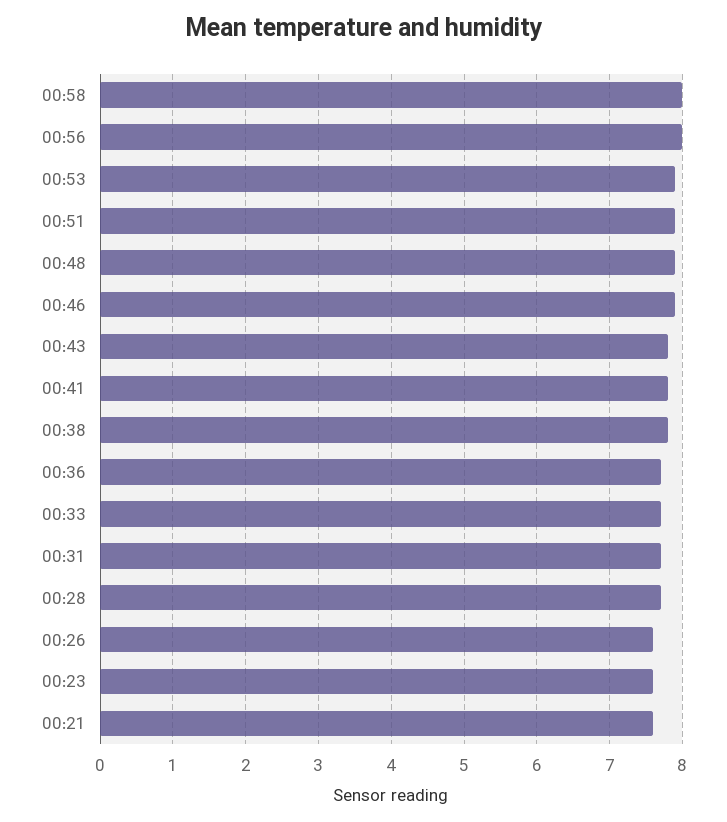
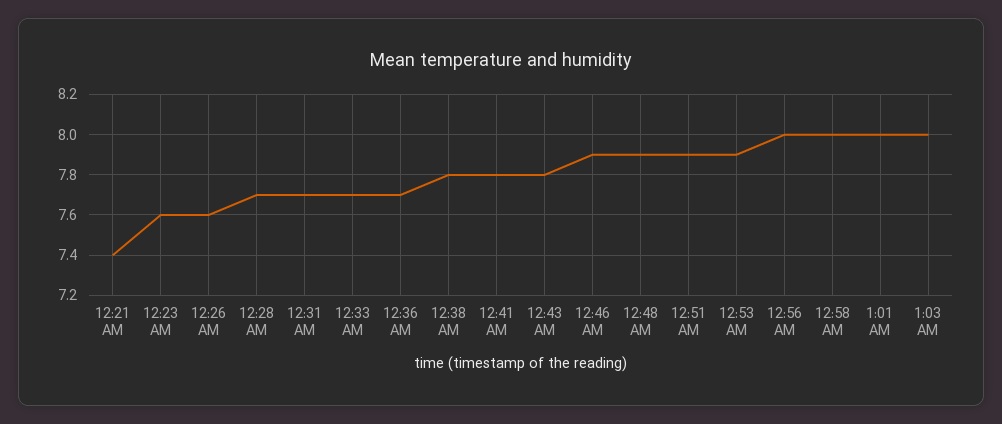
00:21: 7.6 -> 7.4
1:01 AM: none -> 8
1:03 AM: none -> 8

